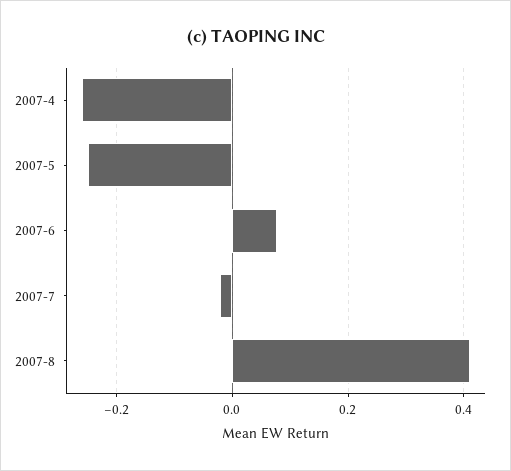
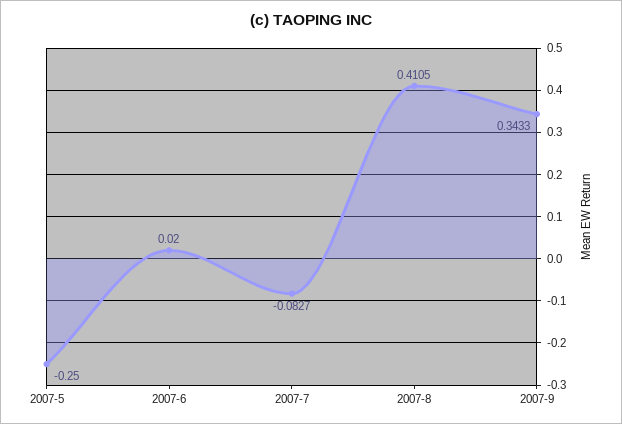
2007-4: -0.26 -> none
2007-6: 0.08 -> 0.02
2007-7: -0.02 -> -0.0827
2007-9: none -> 0.3433

